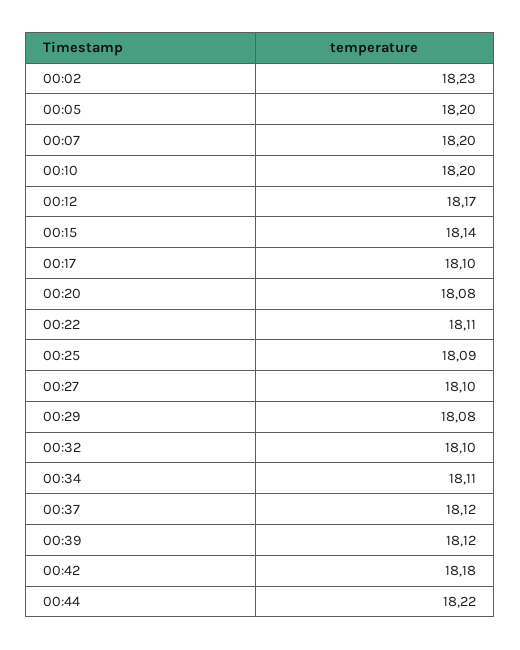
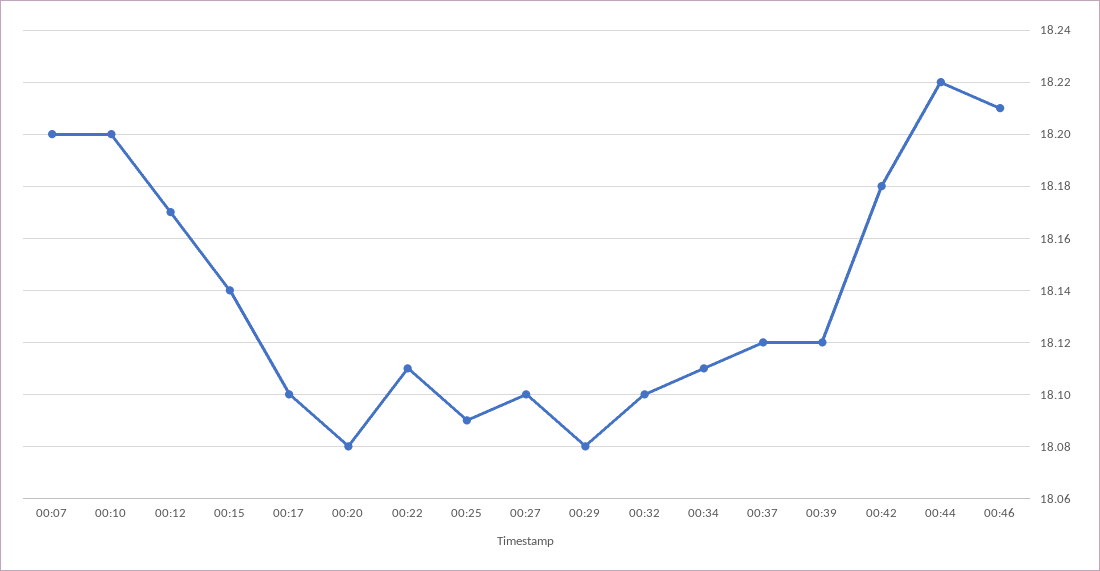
00:02: 18.23 -> none
00:05: 18.2 -> none
00:46: none -> 18.21

